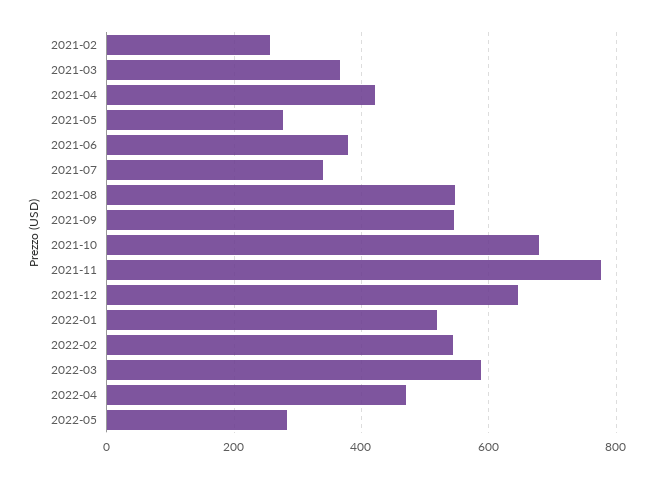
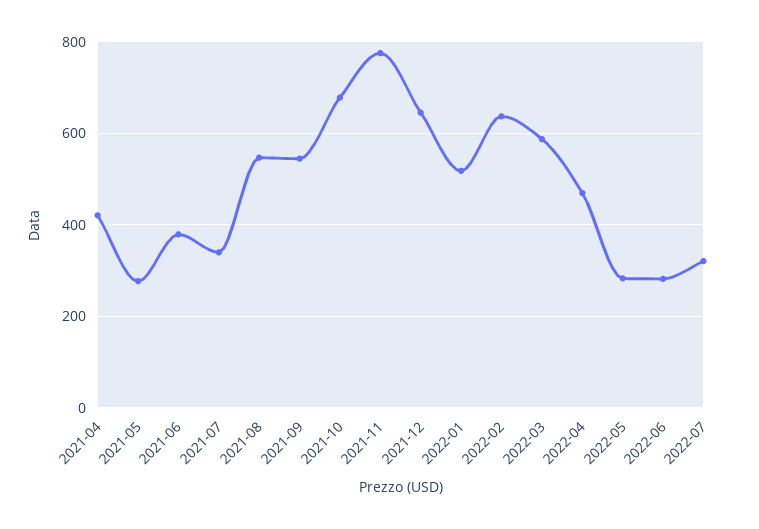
2021-02: 260 -> none
2021-03: 360 -> none
2022-02: 540 -> 640
2022-06: none -> 280
2022-07: none -> 320

